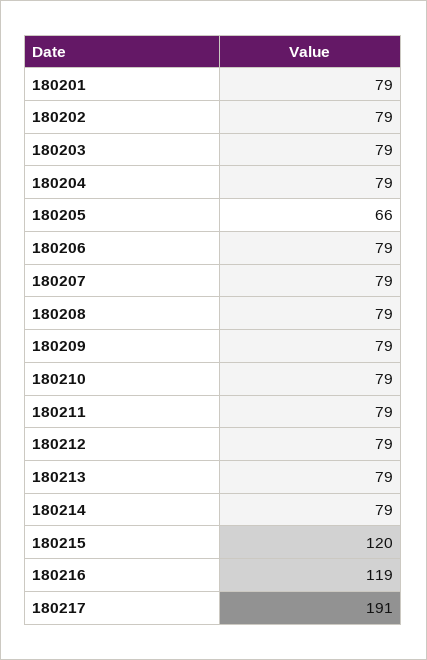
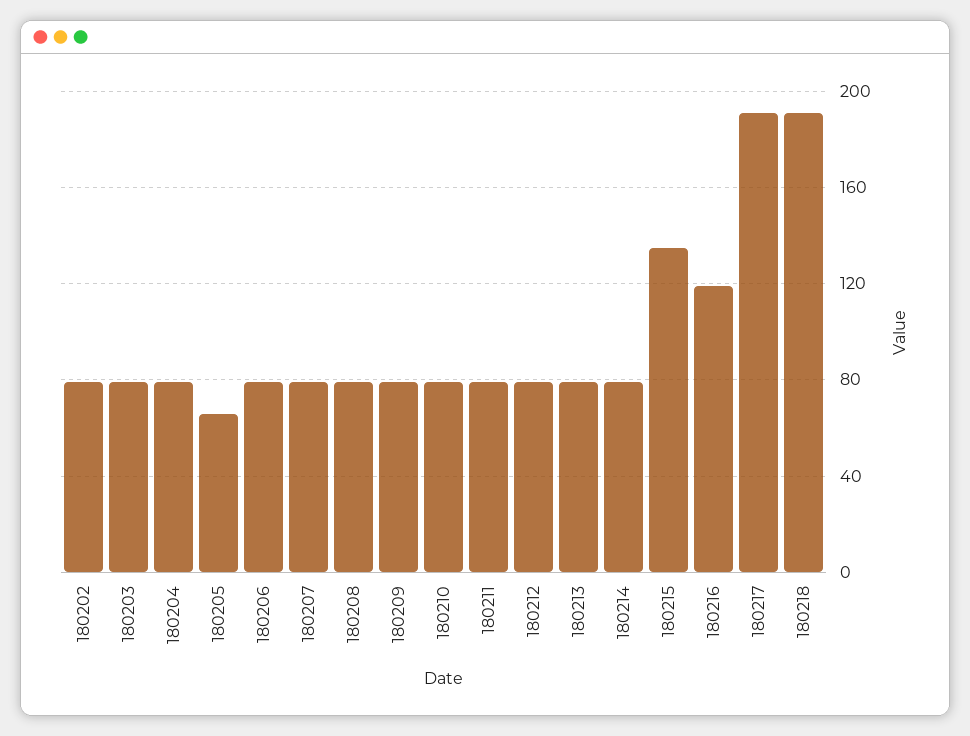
180201: 79 -> none
180215: 120 -> 135
180218: none -> 190

